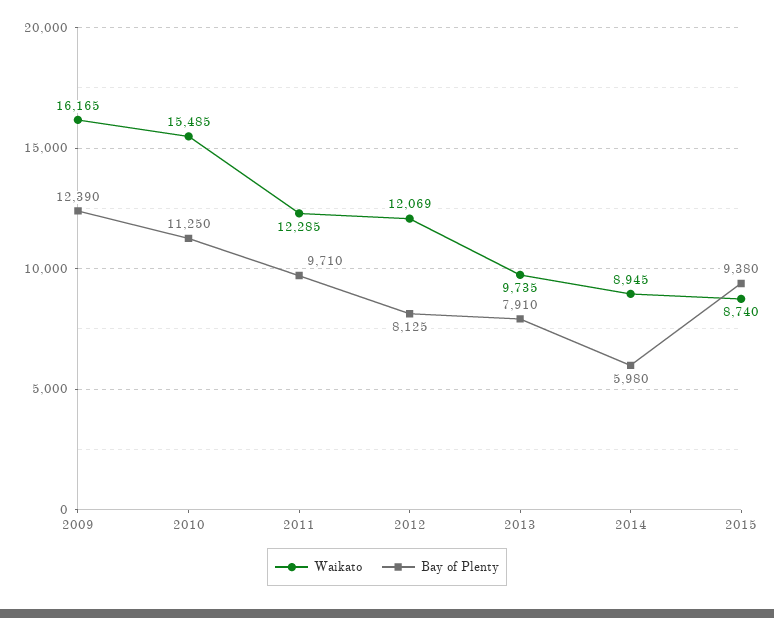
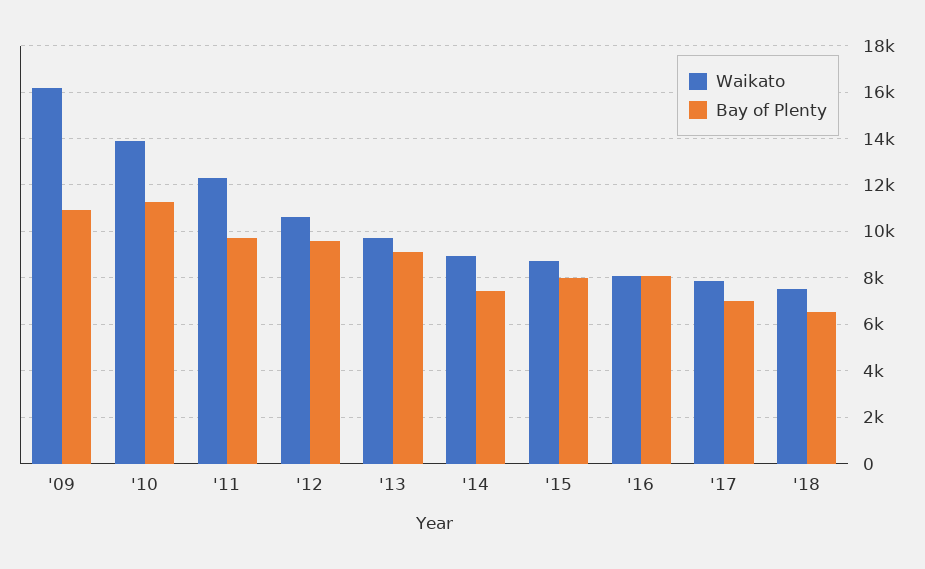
Bay of Plenty, 2009: 12390 -> 11000
Waikato, 2010: 15485 -> 14000
Waikato, 2012: 12069 -> 10500
Bay of Plenty, 2012: 8125 -> 9500
Bay of Plenty, 2013: 7910 -> 9000
Bay of Plenty, 2014: 5980 -> 7500
Bay of Plenty, 2015: 9380 -> 8000
Waikato, '16: none -> 8000
Bay of Plenty, '16: none -> 8000
Waikato, '17: none -> 8000
Bay of Plenty, '17: none -> 7000
Waikato, '18: none -> 7500
Bay of Plenty, '18: none -> 6500

